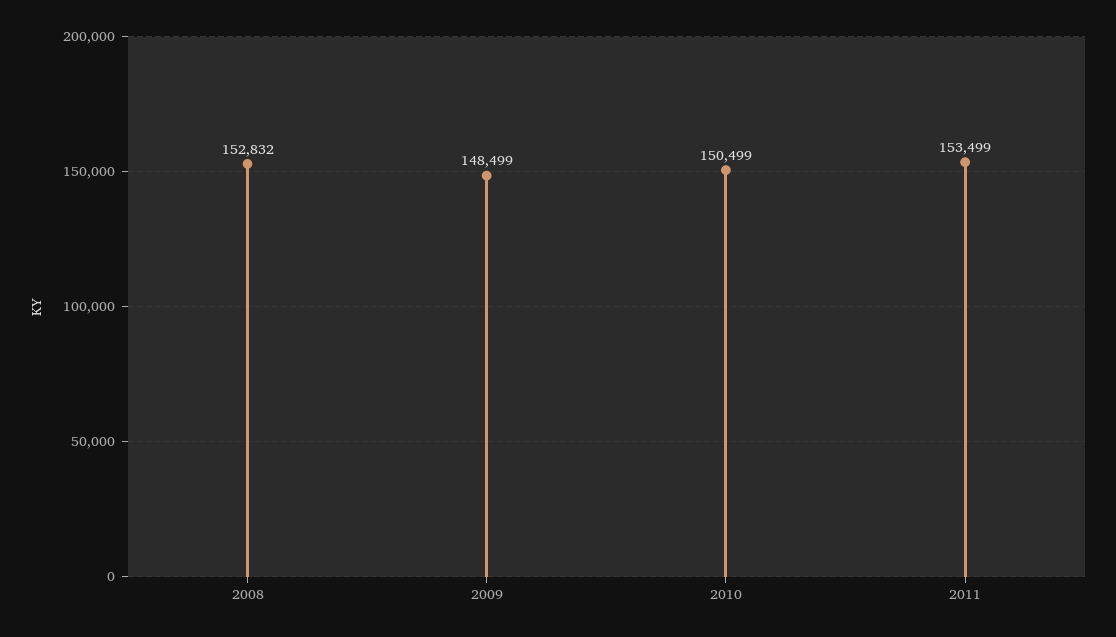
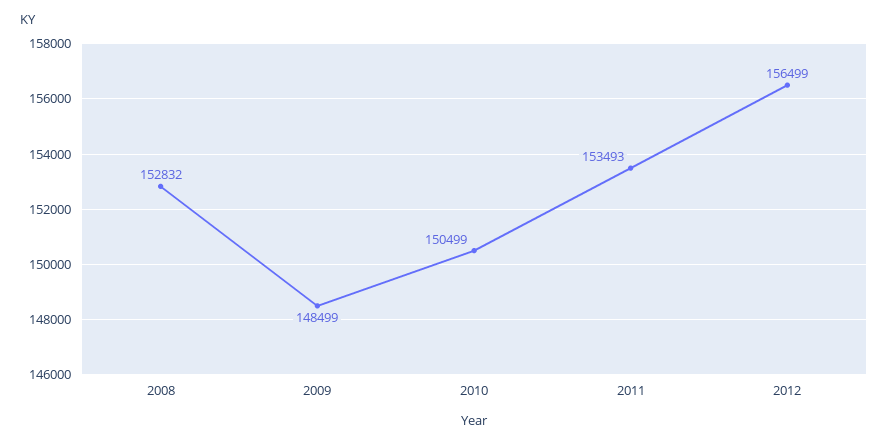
2011: 153499 -> 153493
2012: none -> 156499

